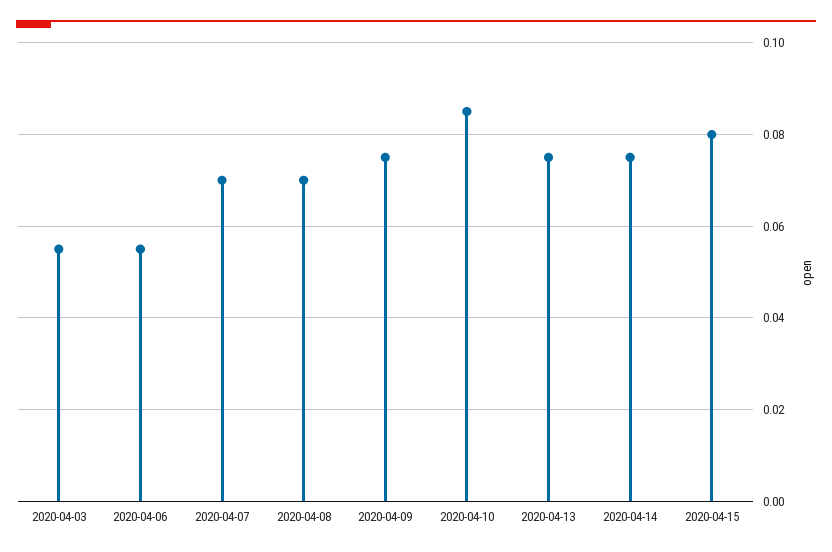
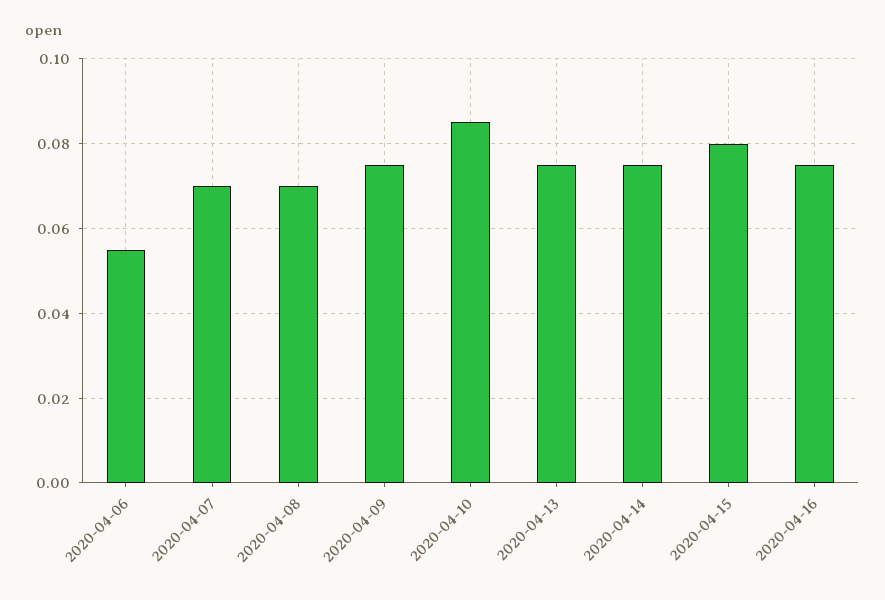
2020-04-03: 0.055 -> none
2020-04-16: none -> 0.075

